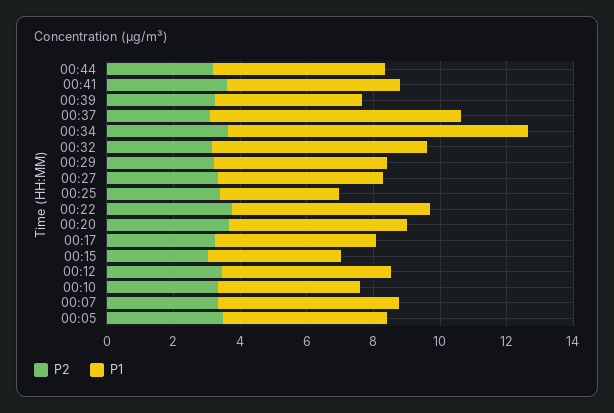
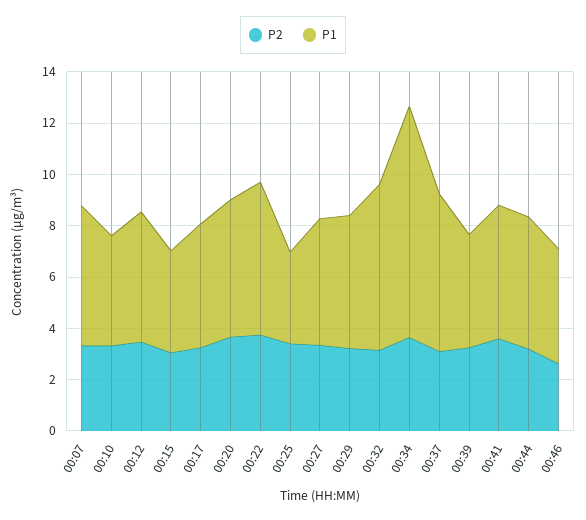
P1, 00:37: 7.5 -> 6
P2, 00:05: 3.5 -> none
P1, 00:05: 5 -> none
P2, 00:46: none -> 2.5
P1, 00:46: none -> 4.5

